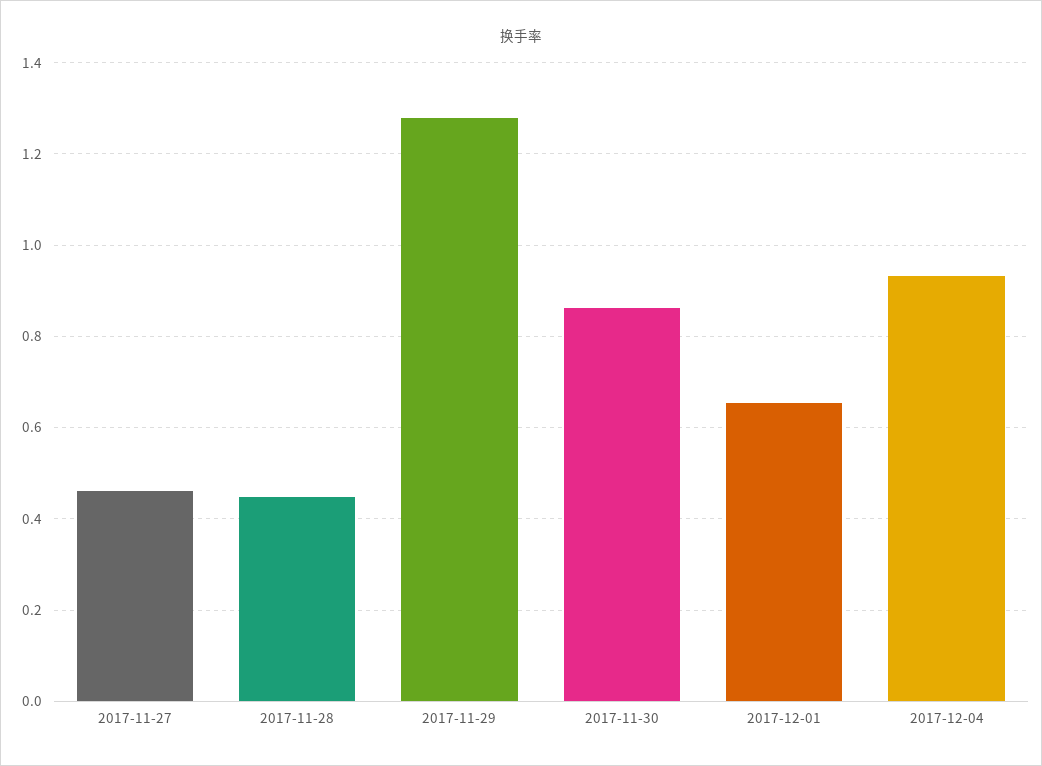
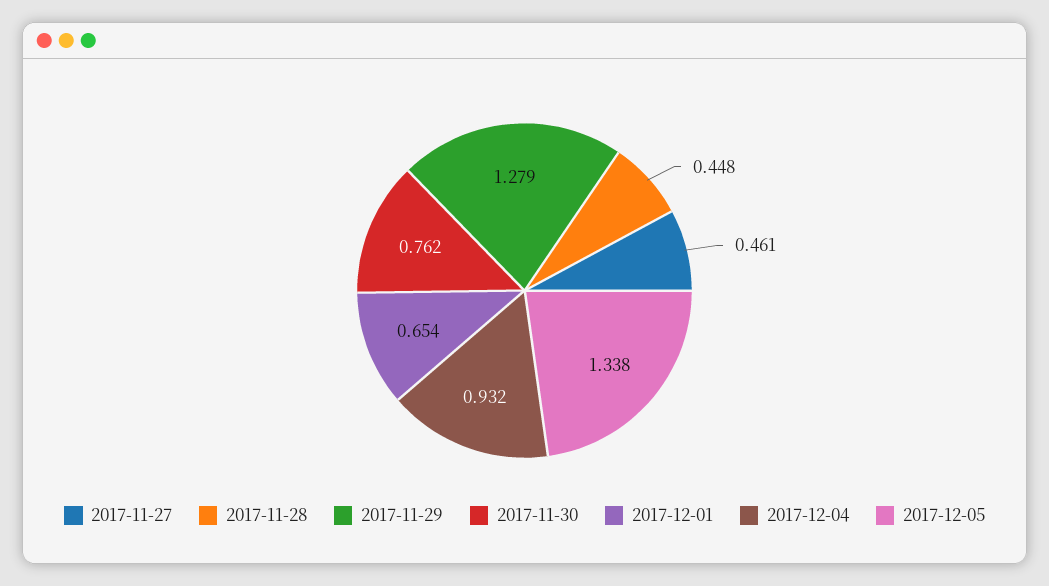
2017-11-30: 0.86 -> 0.762
2017-12-05: none -> 1.338

